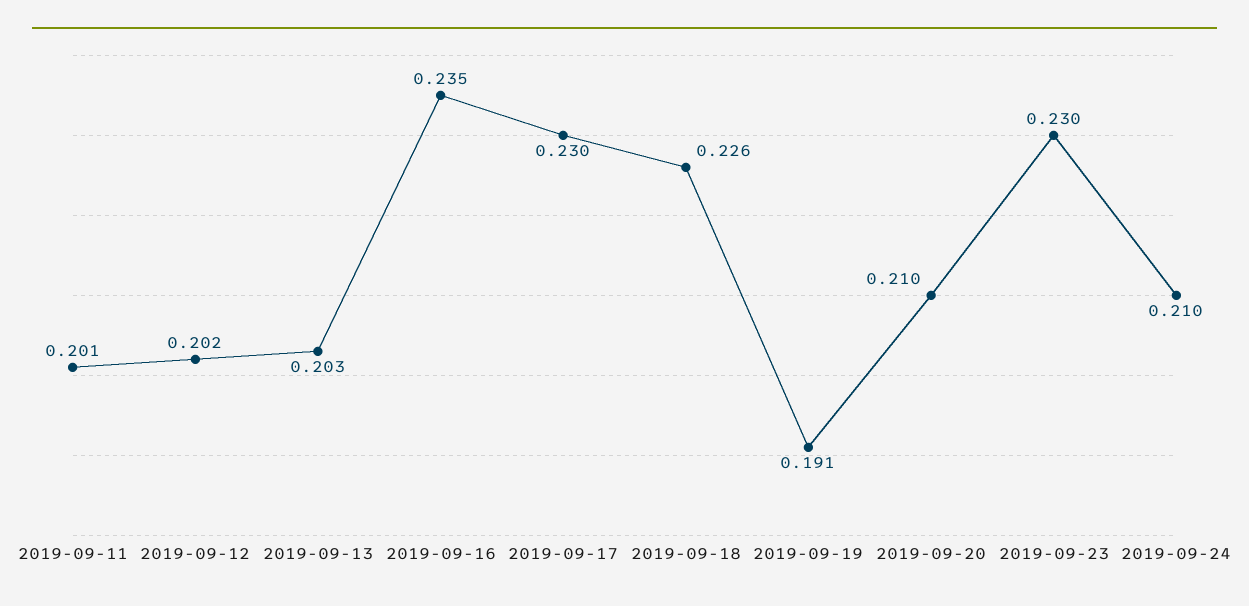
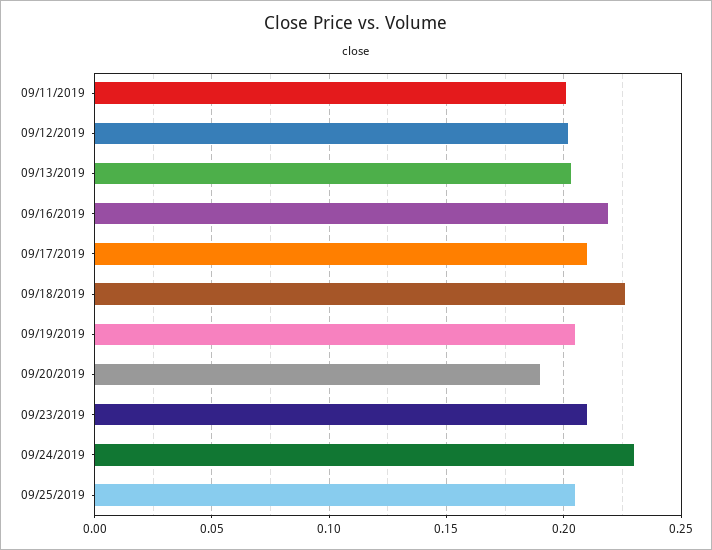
2019-09-16: 0.235 -> 0.22
2019-09-17: 0.23 -> 0.21
2019-09-19: 0.191 -> 0.205
2019-09-20: 0.21 -> 0.19
2019-09-23: 0.23 -> 0.21
2019-09-24: 0.21 -> 0.23
09/25/2019: none -> 0.205

